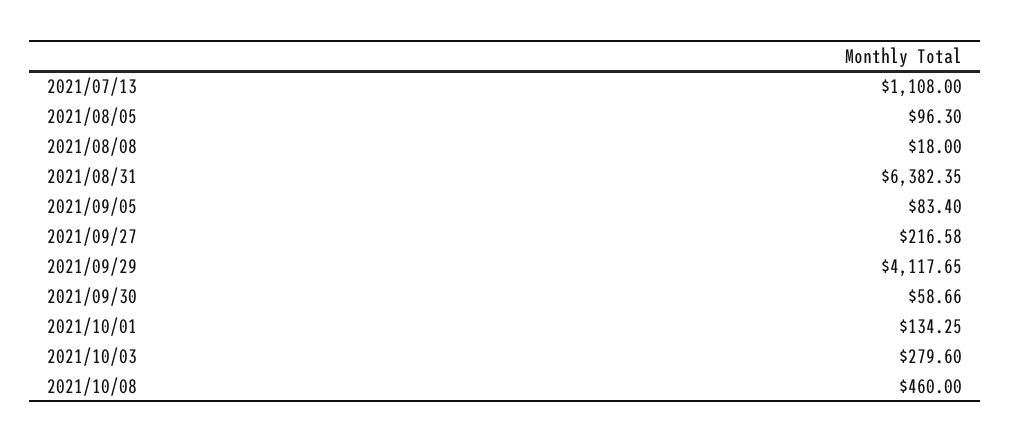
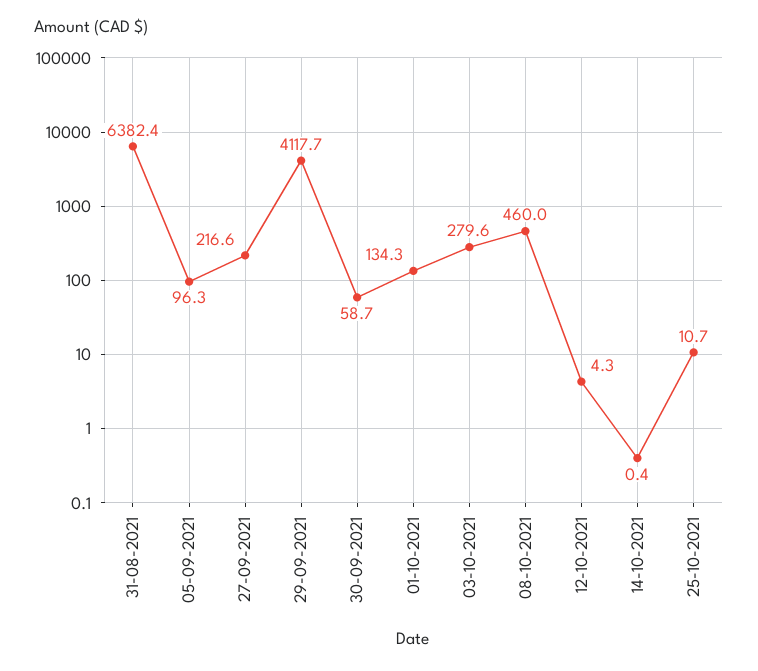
2021/07/13: 1108 -> none
2021/08/05: 96.3 -> none
2021/08/08: 18 -> none
2021/09/05: 83.4 -> 96.3
12-10-2021: none -> 4.3
14-10-2021: none -> 0.4
25-10-2021: none -> 10.7

